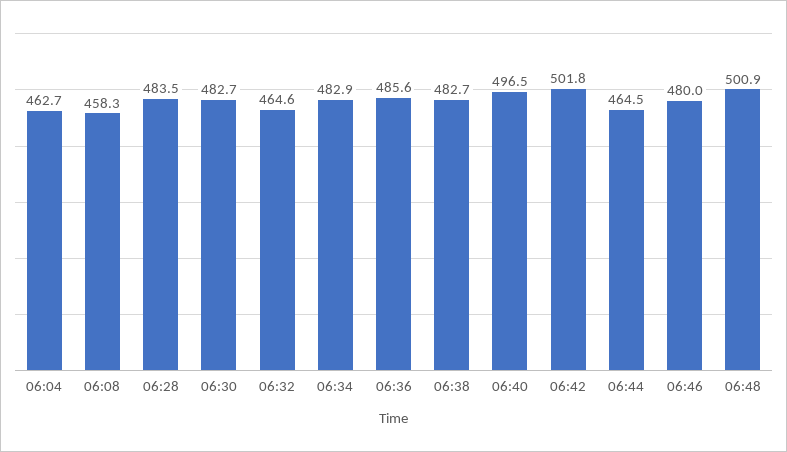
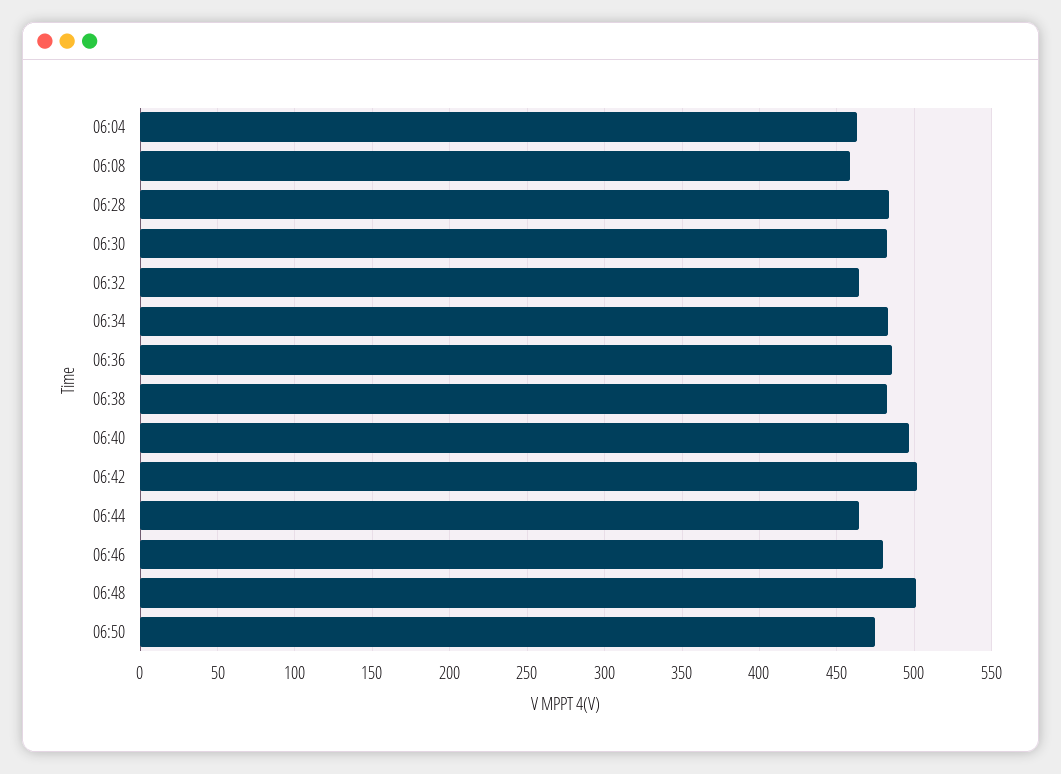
06:50: none -> 475

